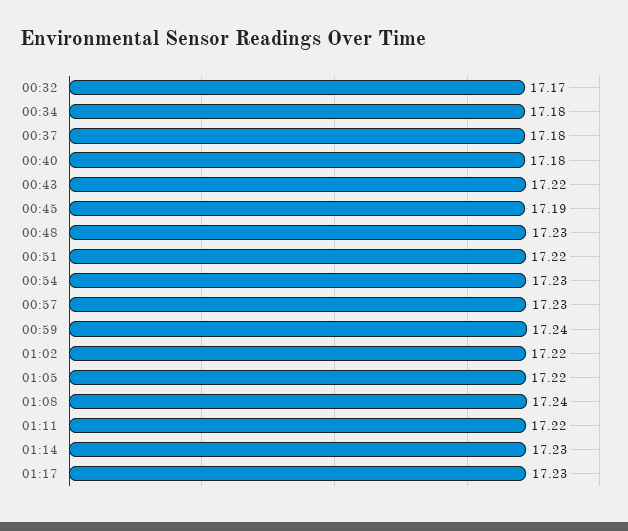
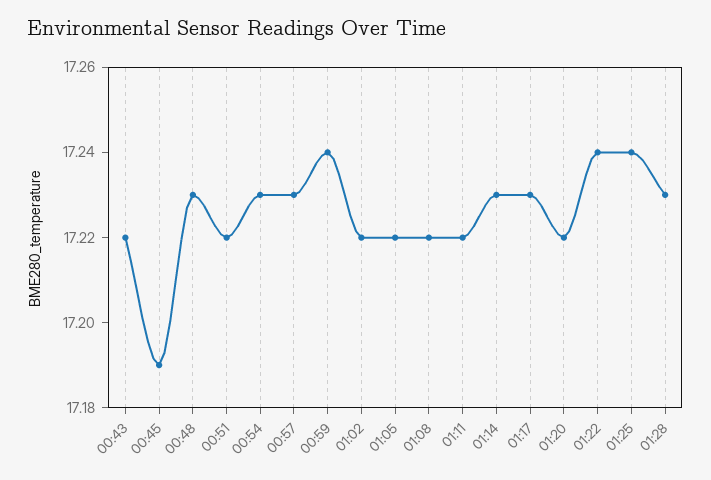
00:32: 17.17 -> none
00:34: 17.18 -> none
00:37: 17.18 -> none
00:40: 17.18 -> none
01:08: 17.24 -> 17.22
01:20: none -> 17.22
01:22: none -> 17.24
01:25: none -> 17.24
01:28: none -> 17.23

